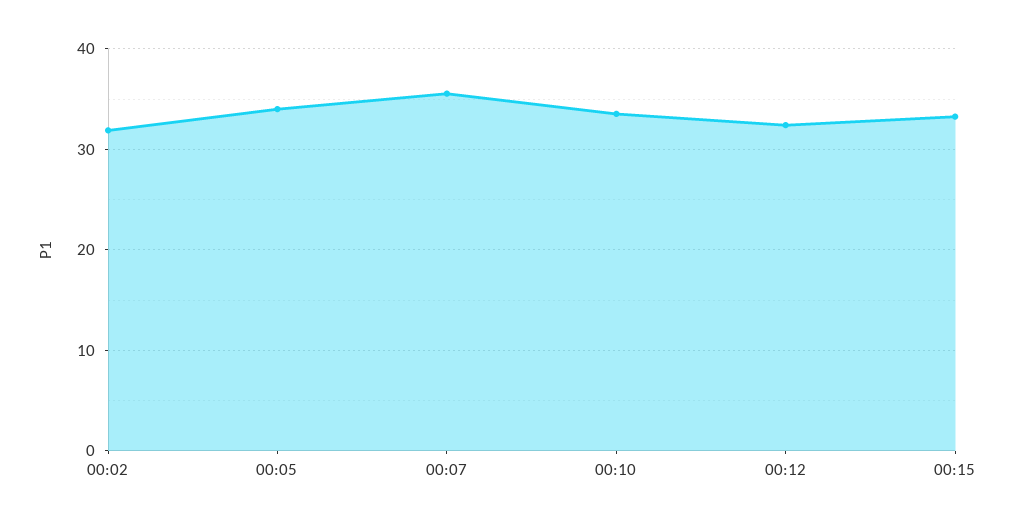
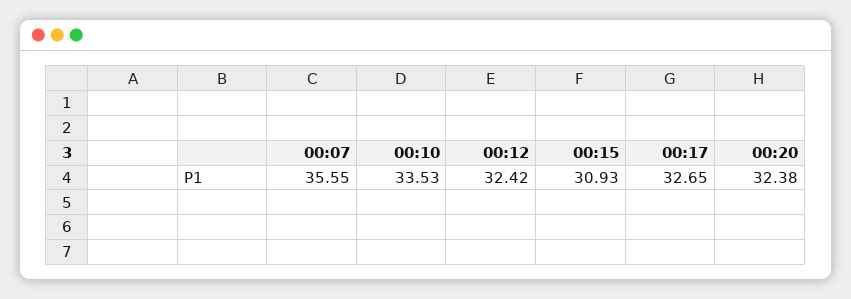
00:02: 32 -> none
00:05: 34 -> none
00:15: 33 -> 30.93
00:17: none -> 32.65
00:20: none -> 32.38

